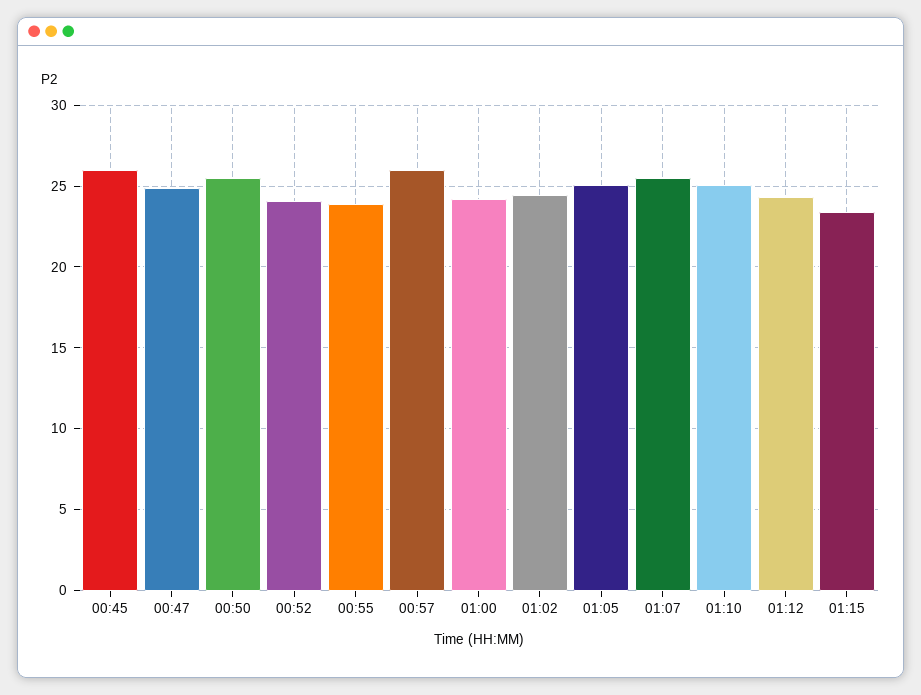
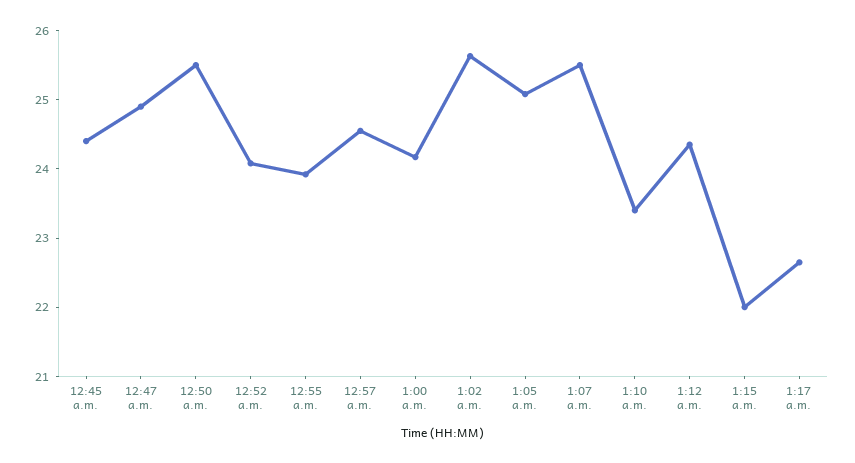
00:45: 26 -> 24.4
00:57: 26 -> 24.6
01:02: 24.5 -> 25.6
01:10: 25 -> 23.4
01:15: 23.5 -> 22
1:17 a.m.: none -> 22.6

